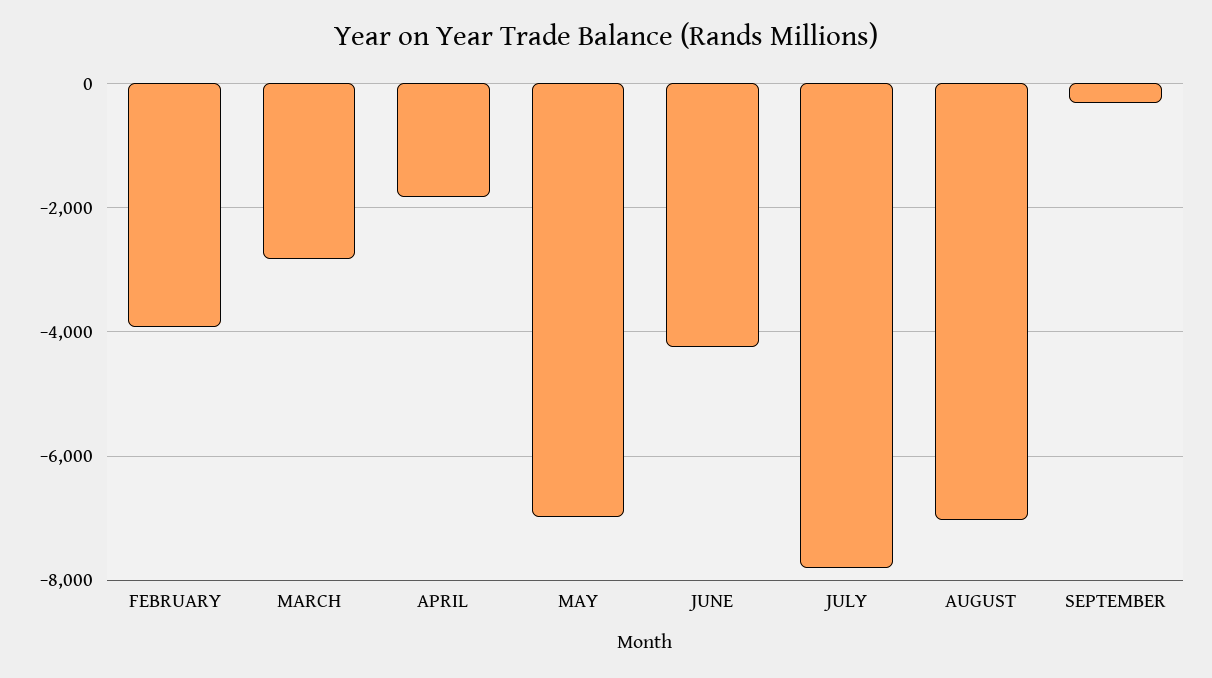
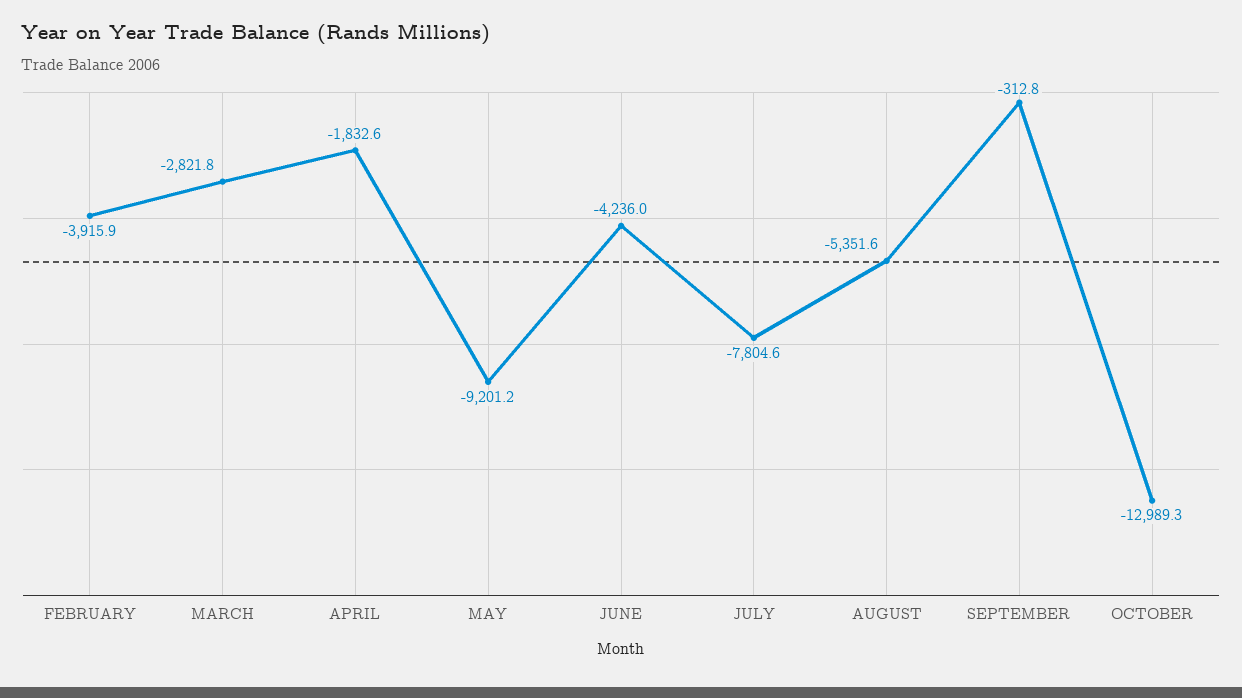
MAY: -7000 -> -9201.2
AUGUST: -7000 -> -5351.6
OCTOBER: none -> -12989.3

